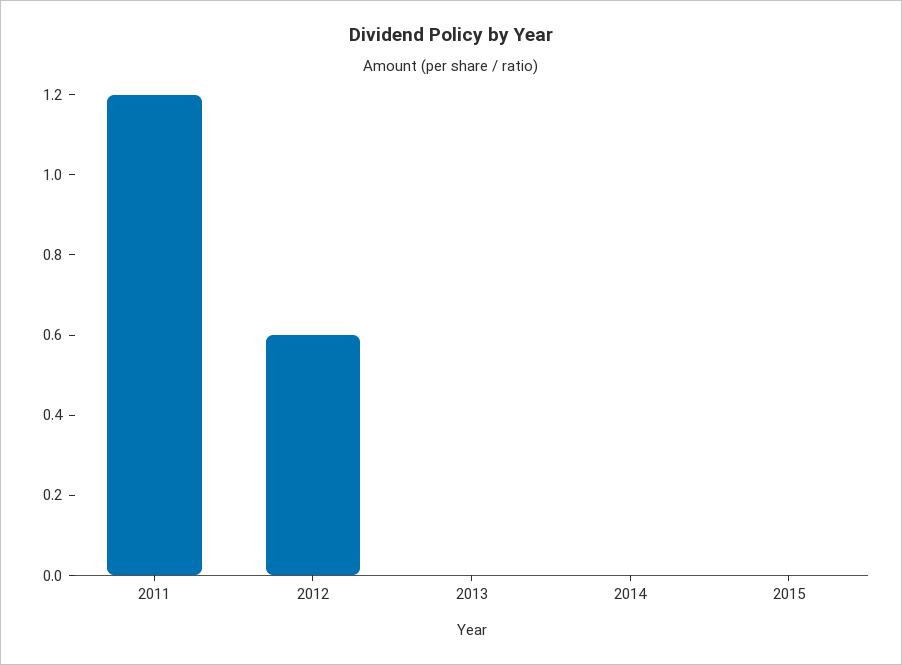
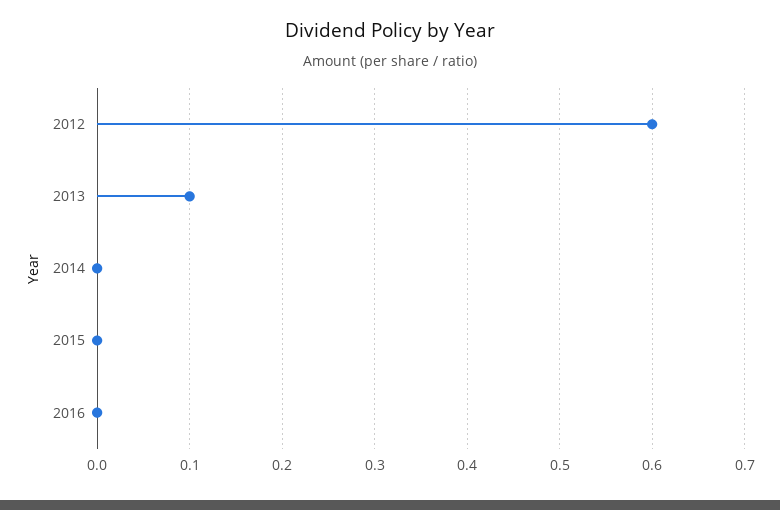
2011: 1.2 -> none
2013: 0 -> 0.1
2016: none -> 0

